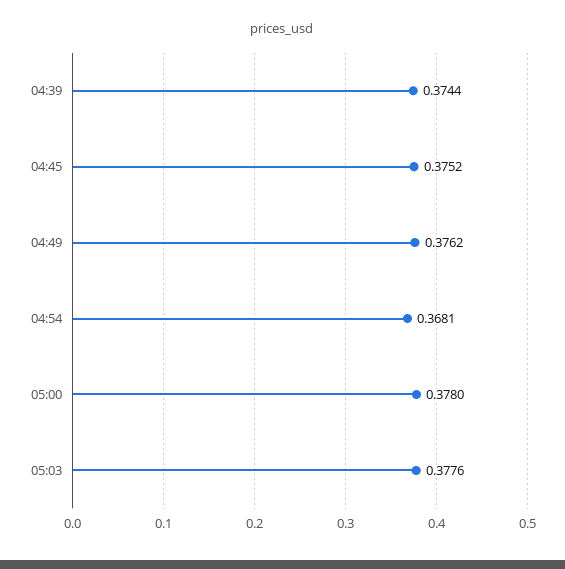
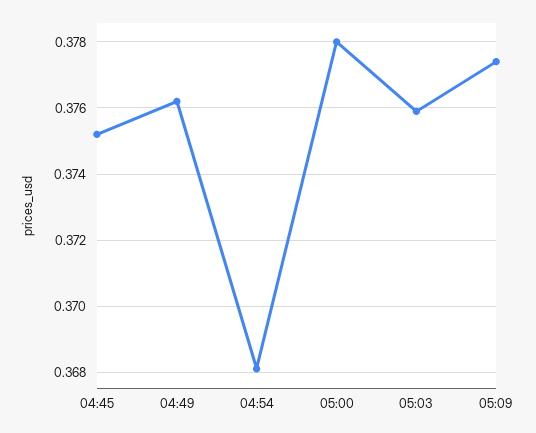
04:39: 0.3744 -> none
05:03: 0.3776 -> 0.376
05:09: none -> 0.3775

